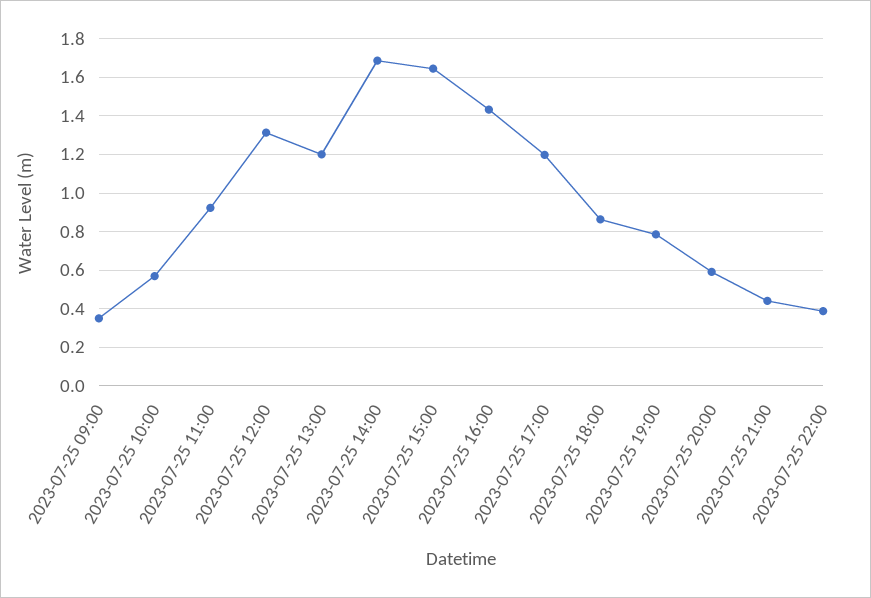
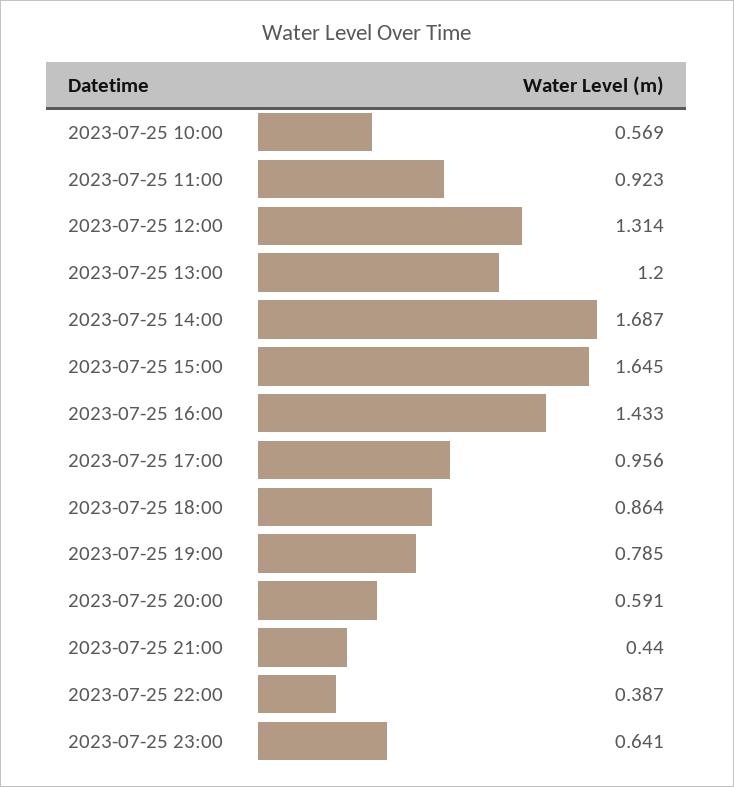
2023-07-25 09:00: 0.35 -> none
2023-07-25 17:00: 1.2 -> 0.956
2023-07-25 23:00: none -> 0.641

